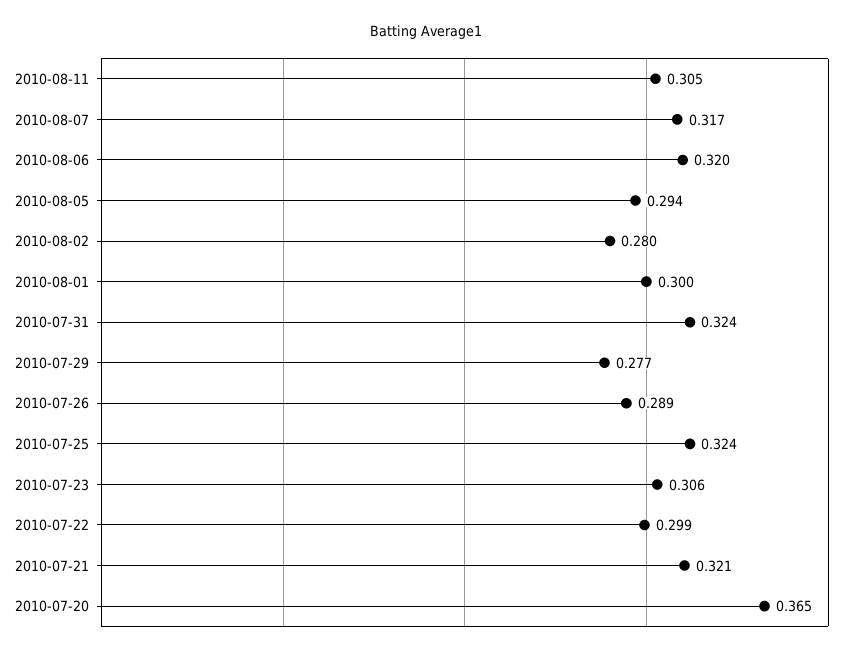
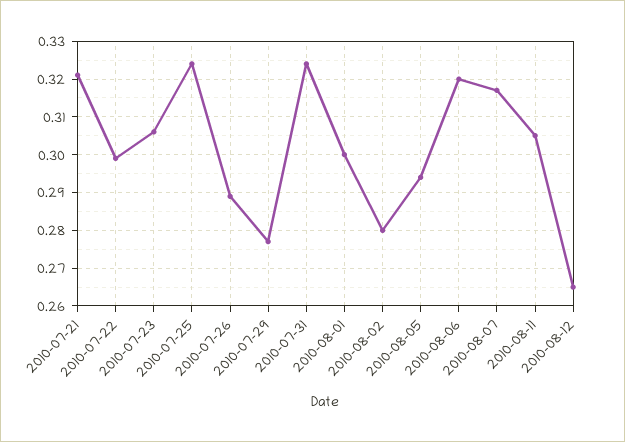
2010-07-20: 0.365 -> none
2010-08-12: none -> 0.265

